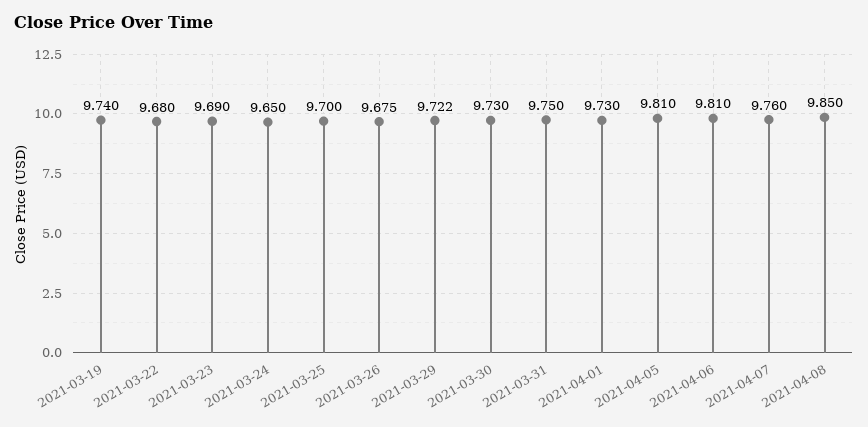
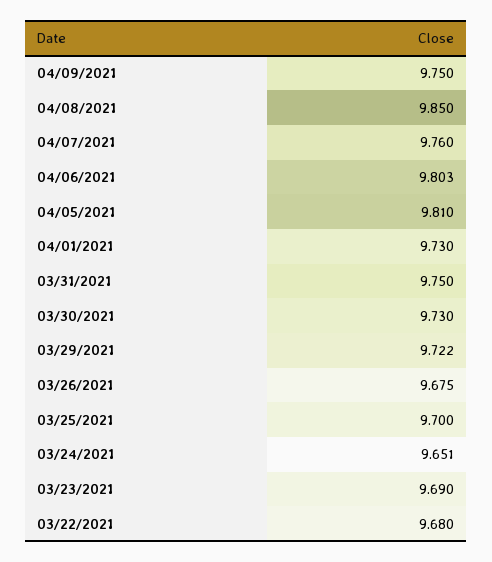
2021-03-19: 9.74 -> none
2021-03-24: 9.65 -> 9.651
2021-04-06: 9.81 -> 9.803
04/09/2021: none -> 9.75

